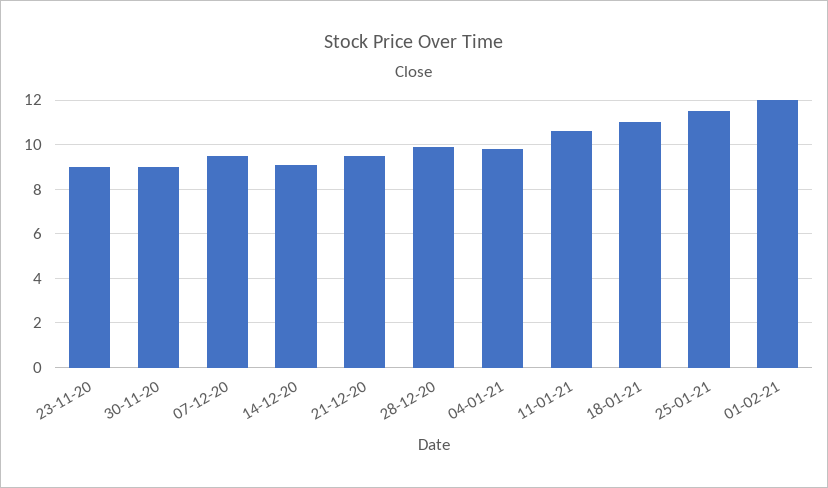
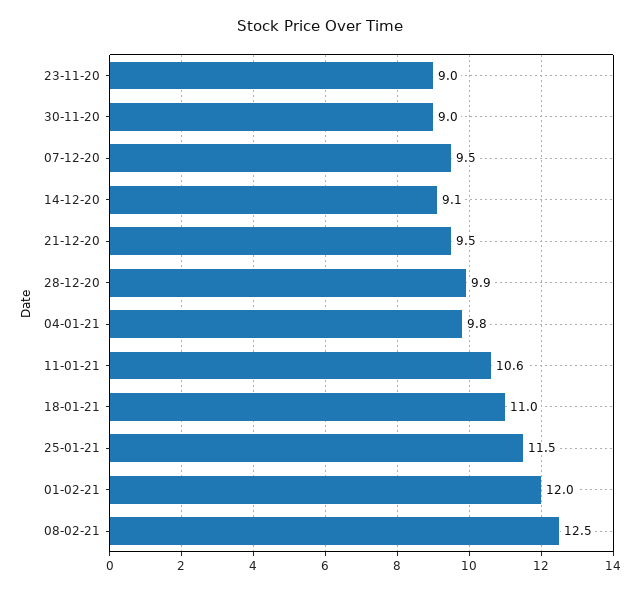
08-02-21: none -> 12.5

